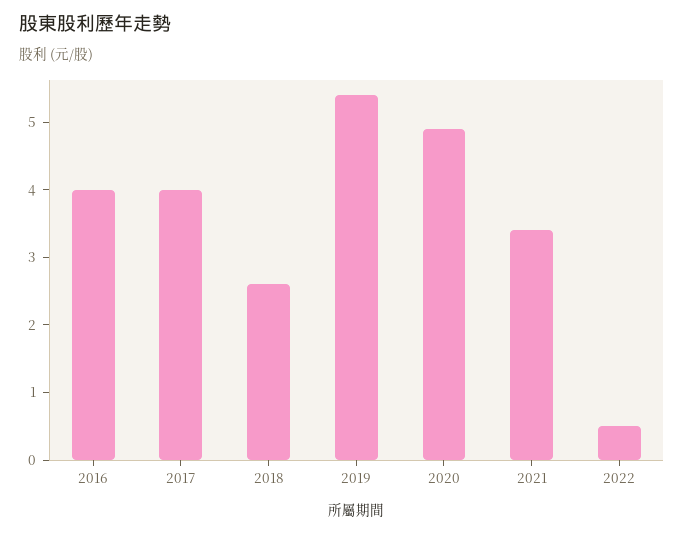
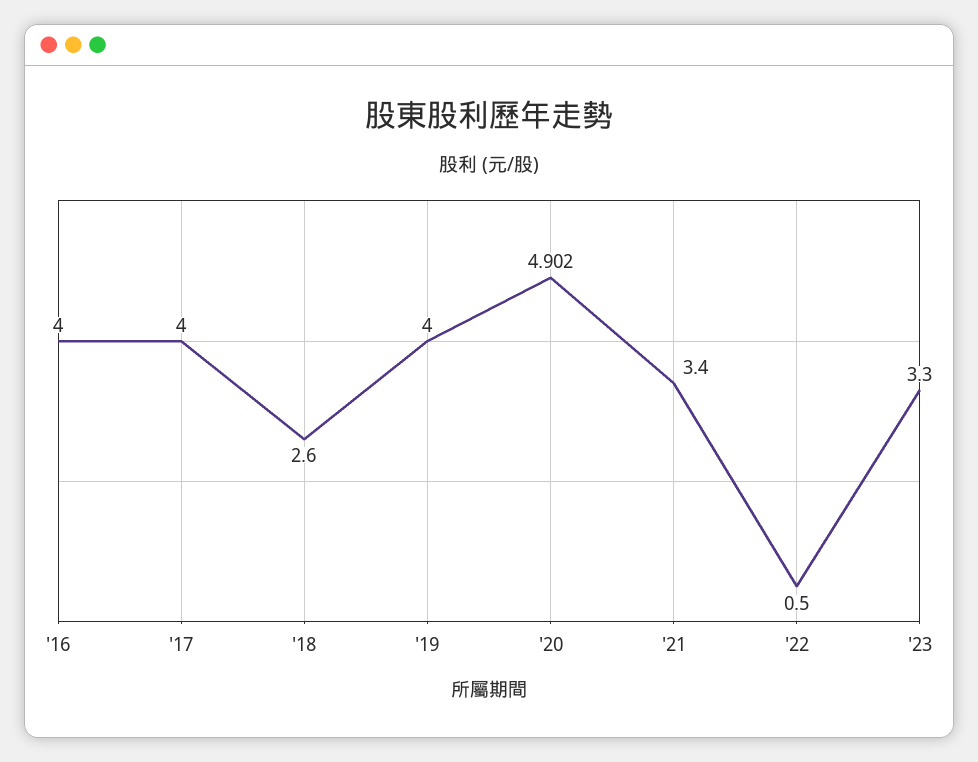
2019: 5.4 -> 4
'23: none -> 3.3

